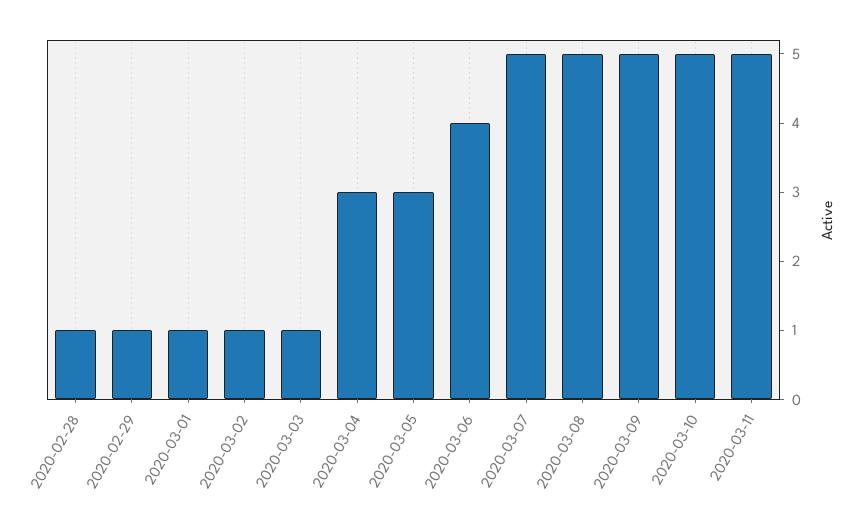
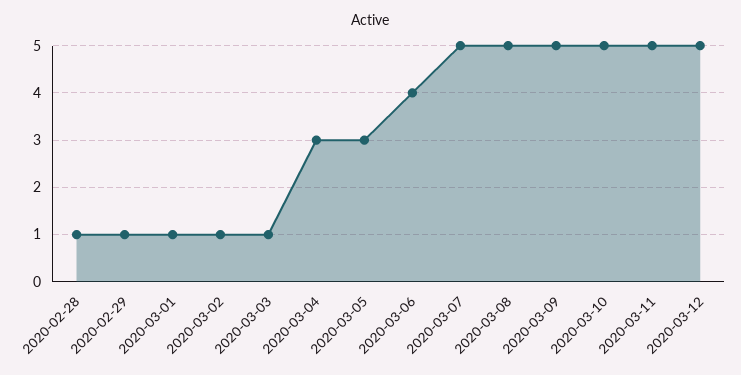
2020-03-12: none -> 5

